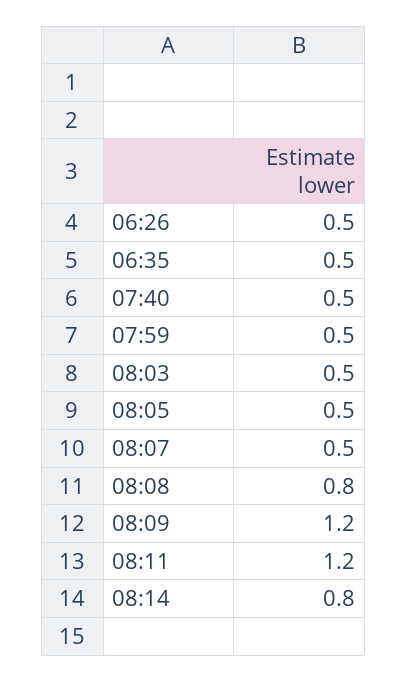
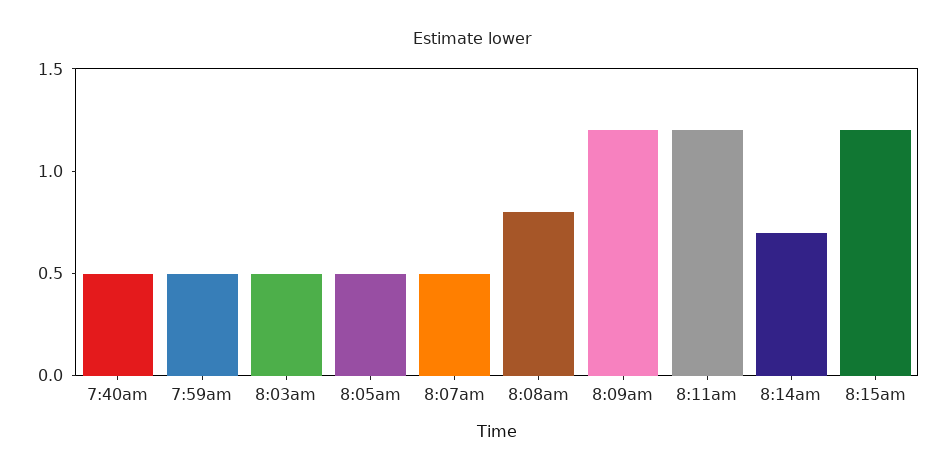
06:26: 0.5 -> none
06:35: 0.5 -> none
08:14: 0.8 -> 0.7
8:15am: none -> 1.2

